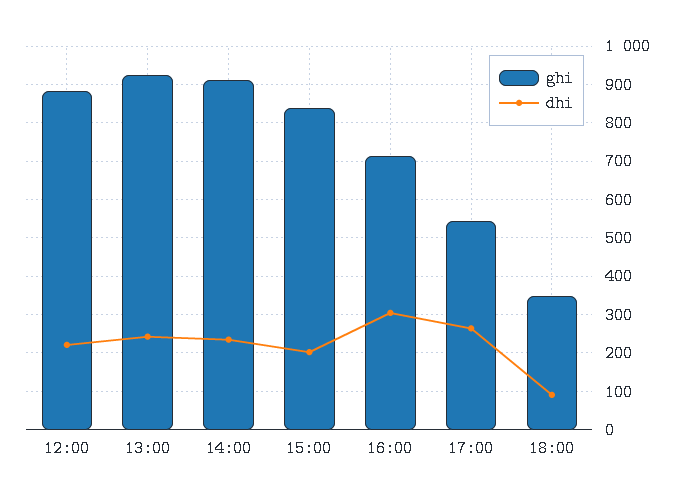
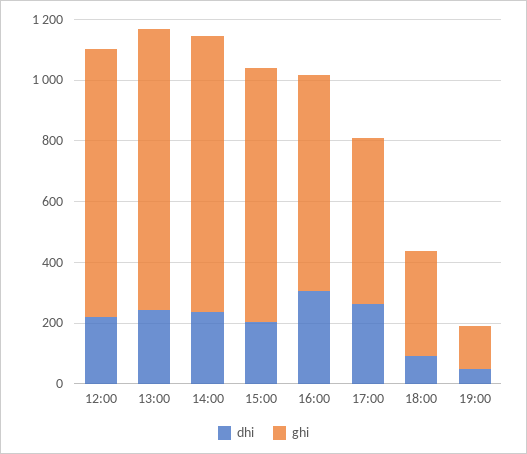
dhi, 19:00: none -> 50
ghi, 19:00: none -> 150

